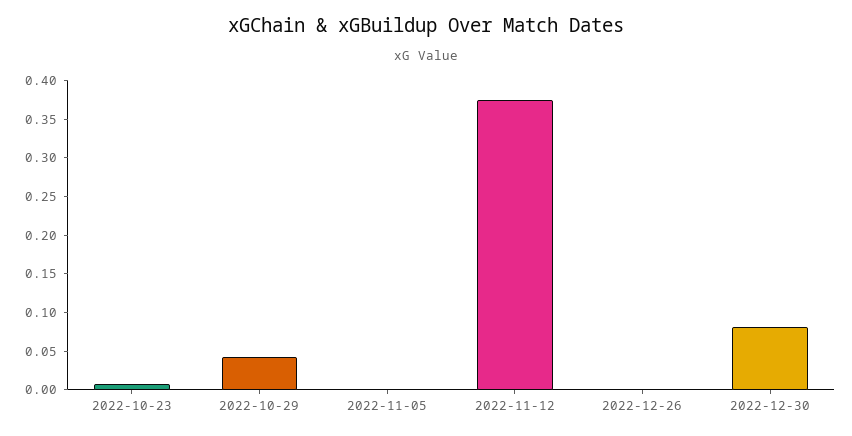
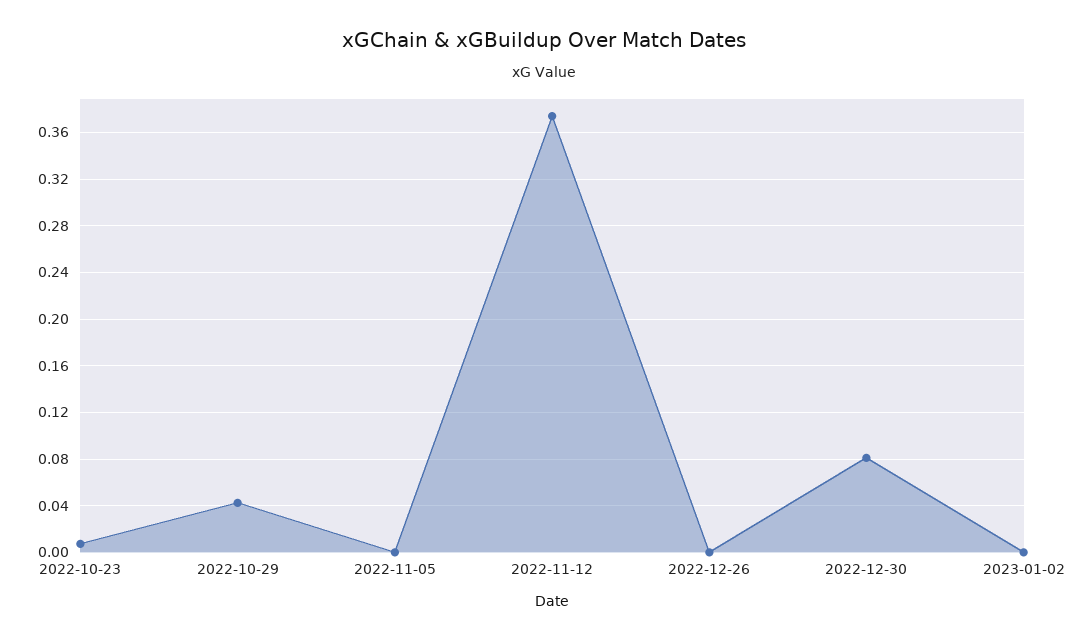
2023-01-02: none -> 0

